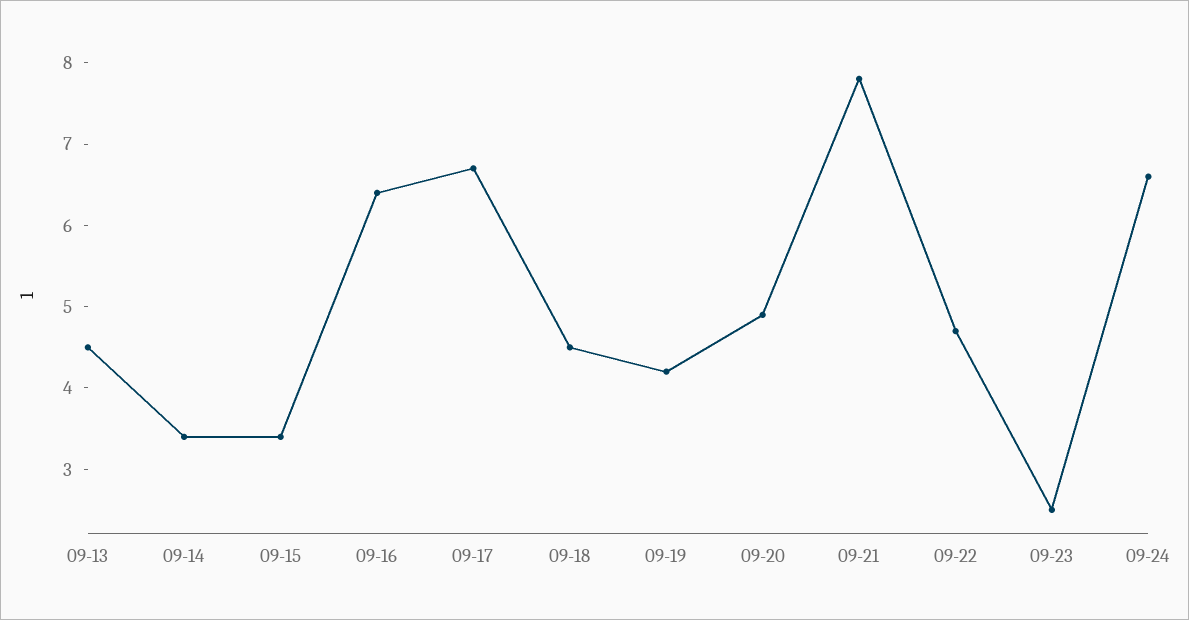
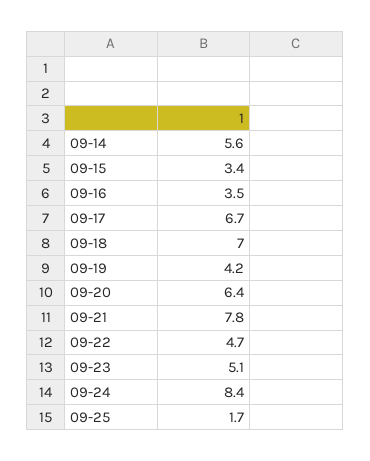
09-13: 4.5 -> none
09-14: 3.4 -> 5.6
09-16: 6.4 -> 3.5
09-18: 4.5 -> 7
09-20: 4.9 -> 6.4
09-23: 2.5 -> 5.1
09-24: 6.6 -> 8.4
09-25: none -> 1.7

